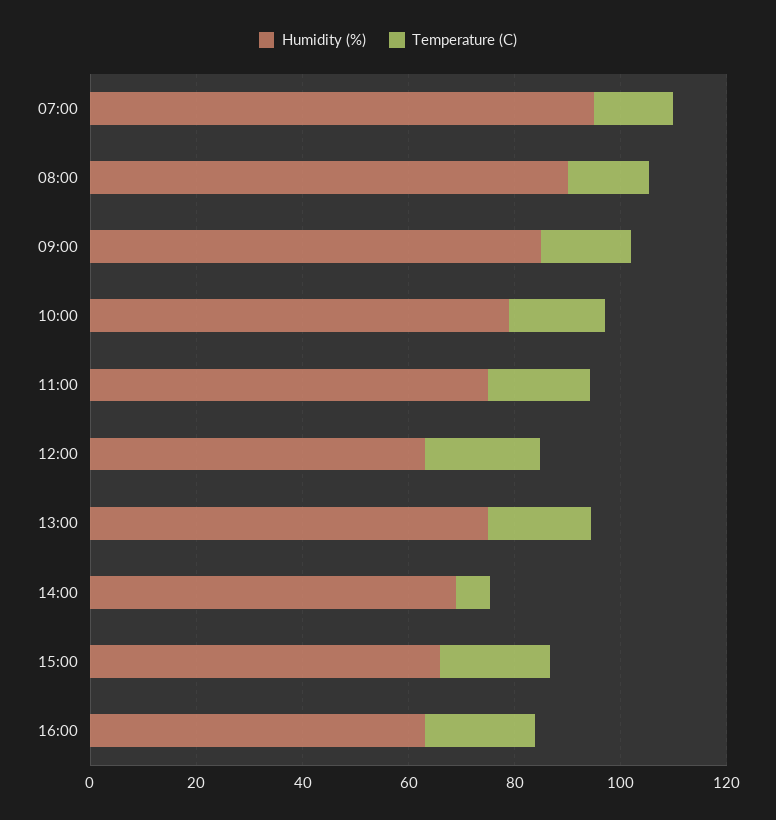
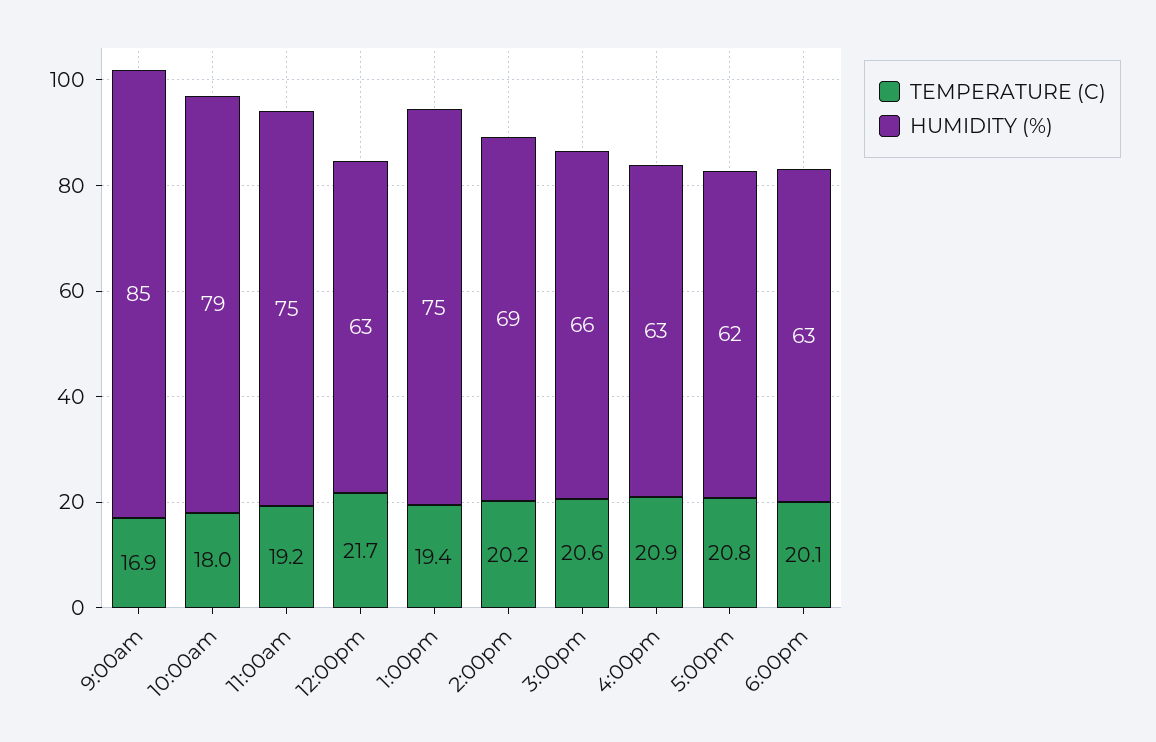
Humidity (%), 07:00: 95 -> none
Temperature (C), 07:00: 15 -> none
Humidity (%), 08:00: 90 -> none
Temperature (C), 08:00: 15 -> none
Temperature (C), 14:00: 5 -> 20.2
Temperature (C), 5:00pm: none -> 20.8
Humidity (%), 5:00pm: none -> 62
Temperature (C), 6:00pm: none -> 20.1
Humidity (%), 6:00pm: none -> 63

